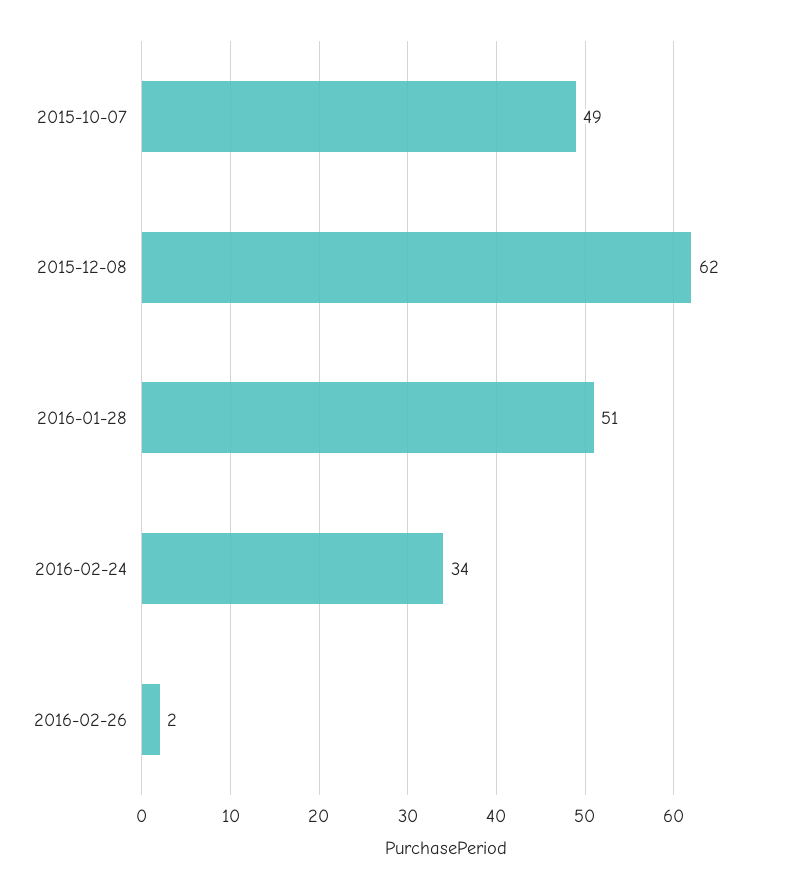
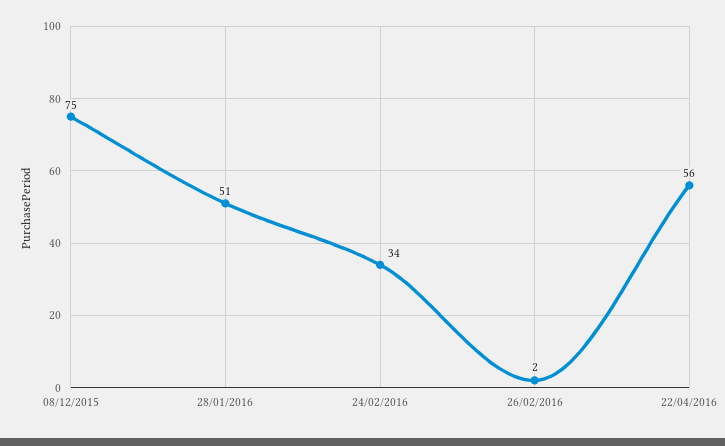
2015-10-07: 49 -> none
2015-12-08: 62 -> 75
22/04/2016: none -> 56

